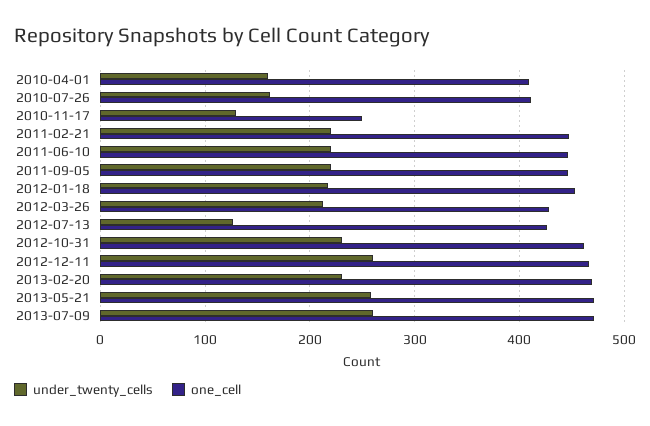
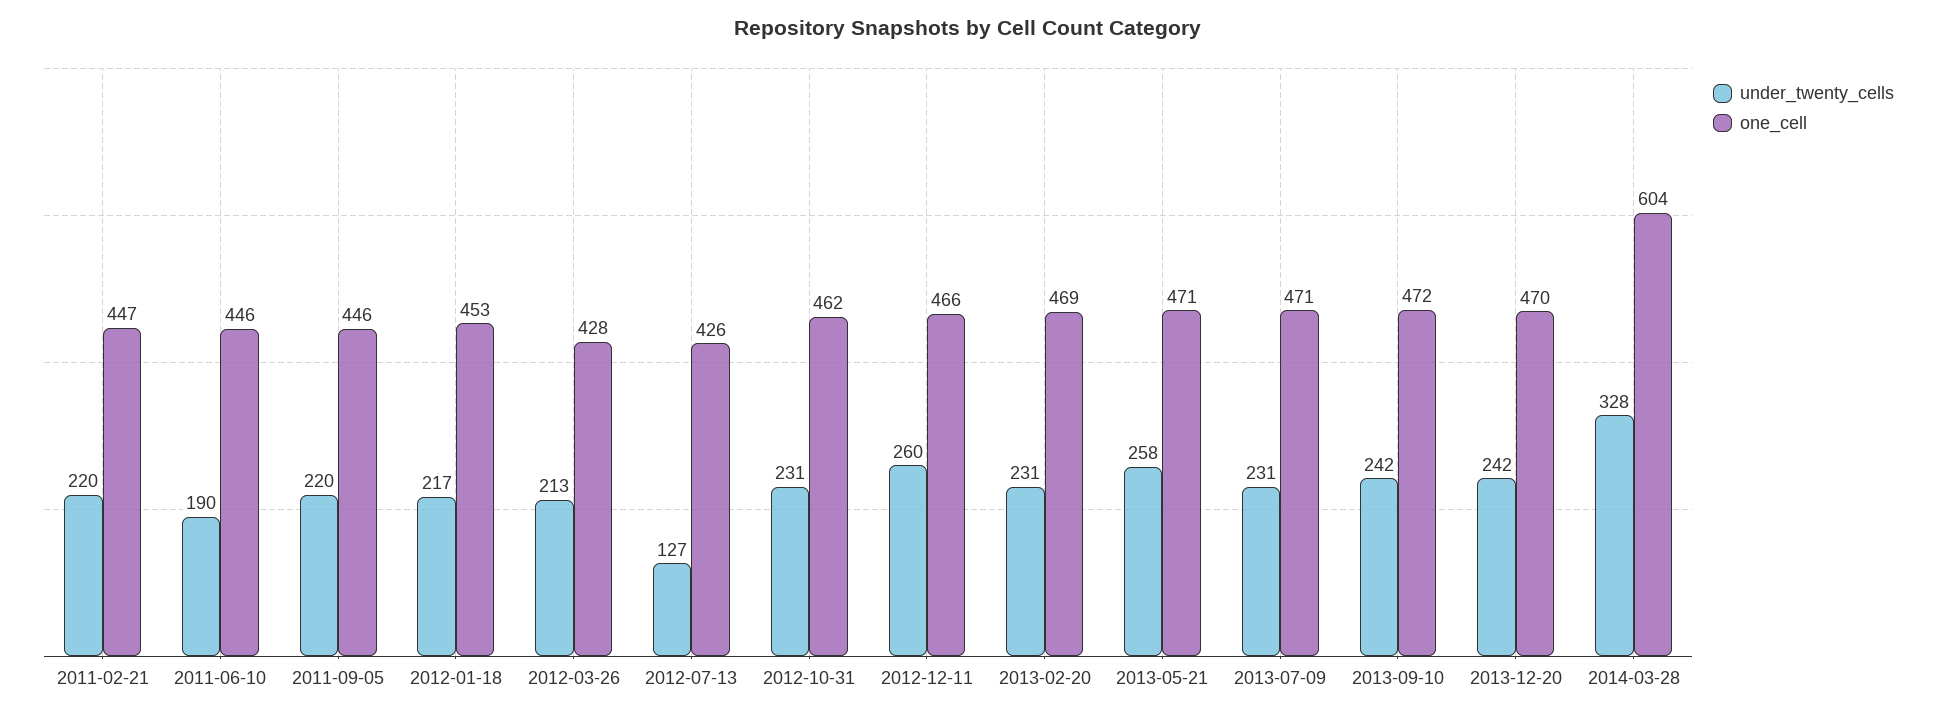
under_twenty_cells, 2010-04-01: 160 -> none
one_cell, 2010-04-01: 410 -> none
under_twenty_cells, 2010-07-26: 160 -> none
one_cell, 2010-07-26: 410 -> none
under_twenty_cells, 2010-11-17: 130 -> none
one_cell, 2010-11-17: 250 -> none
under_twenty_cells, 2011-06-10: 220 -> 190
under_twenty_cells, 2013-07-09: 260 -> 231
under_twenty_cells, 2013-09-10: none -> 242
one_cell, 2013-09-10: none -> 472
under_twenty_cells, 2013-12-20: none -> 242
one_cell, 2013-12-20: none -> 470
under_twenty_cells, 2014-03-28: none -> 328
one_cell, 2014-03-28: none -> 604

